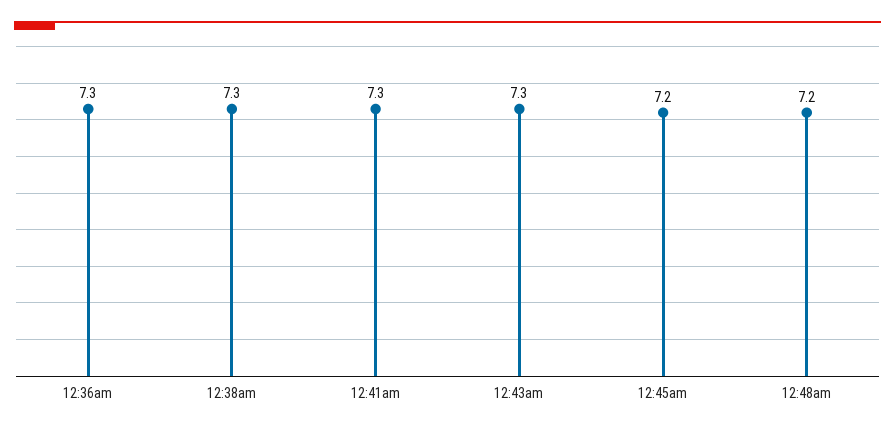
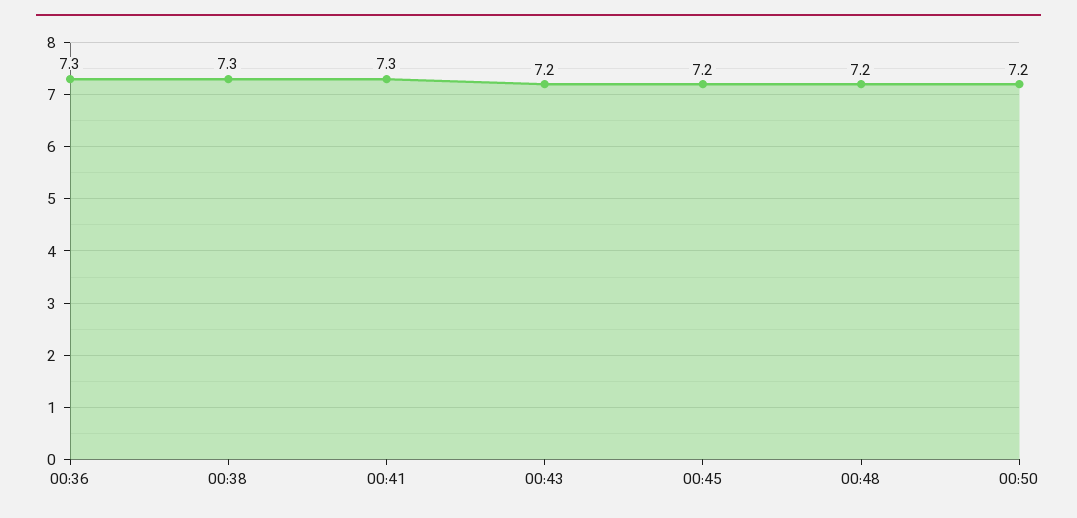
12:43am: 7.3 -> 7.2
00:50: none -> 7.2

